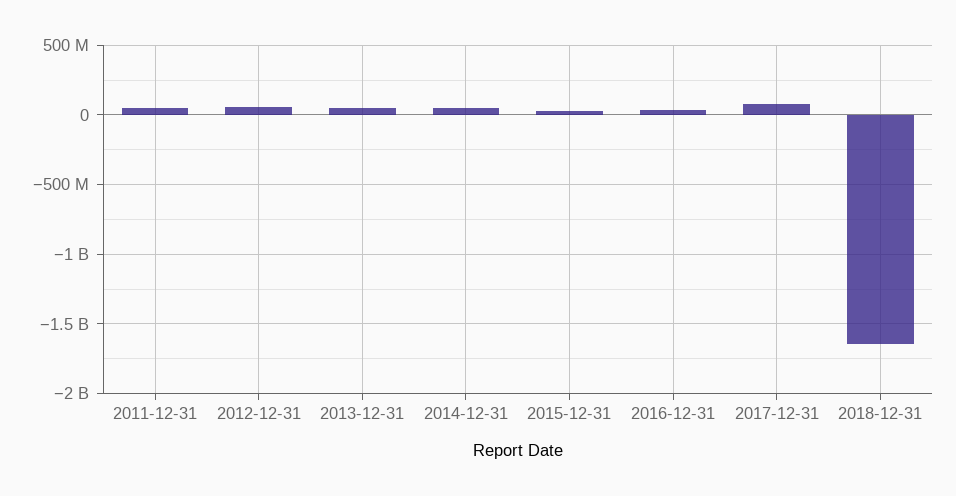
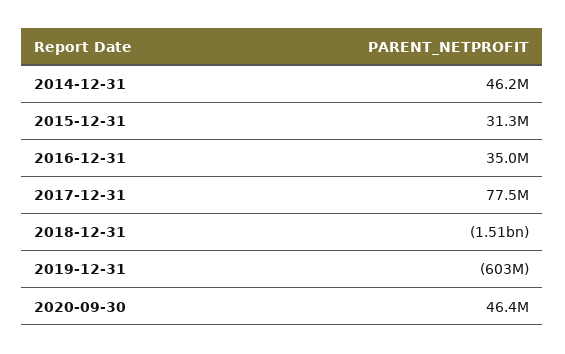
2011-12-31: 50000000 -> none
2012-12-31: 50000000 -> none
2013-12-31: 50000000 -> none
2018-12-31: -1650000000 -> -1510000000
2019-12-31: none -> -603000000
2020-09-30: none -> 46400000

